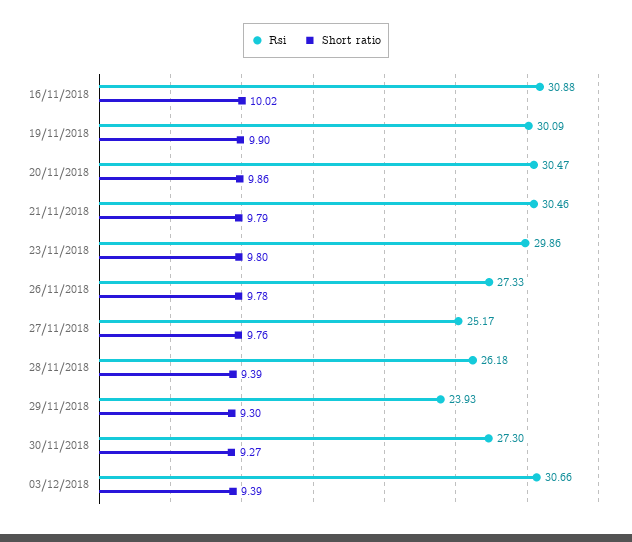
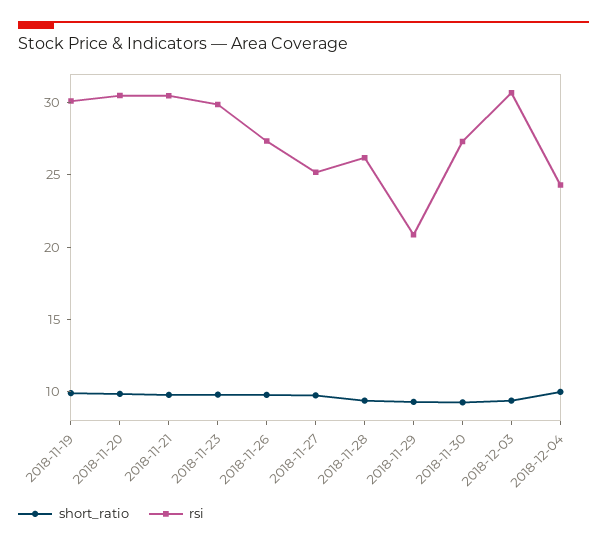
Rsi, 16/11/2018: 30.88 -> none
Short ratio, 16/11/2018: 10.02 -> none
Rsi, 29/11/2018: 23.93 -> 21
Short ratio, 2018-12-04: none -> 10
Rsi, 2018-12-04: none -> 24

